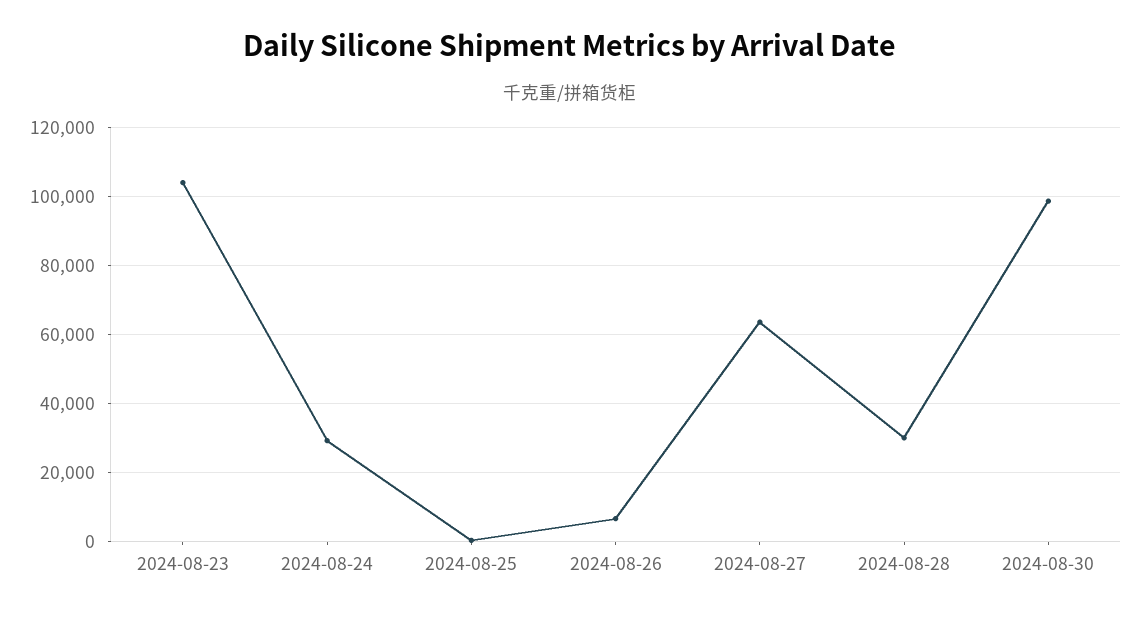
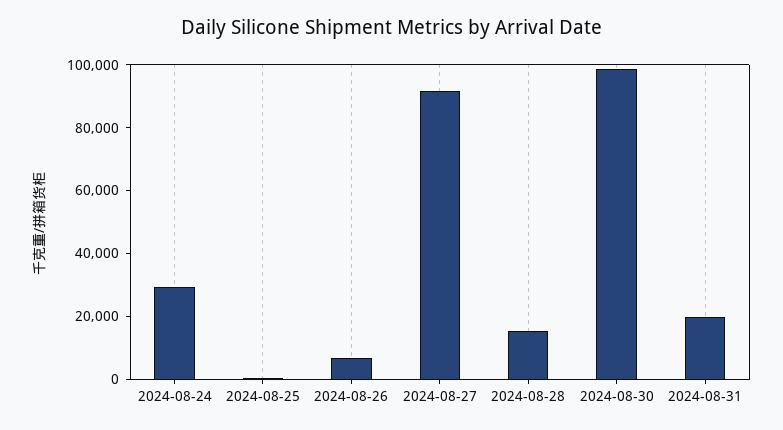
2024-08-23: 104000 -> none
2024-08-27: 64000 -> 90000
2024-08-28: 30000 -> 15000
2024-08-31: none -> 20000

